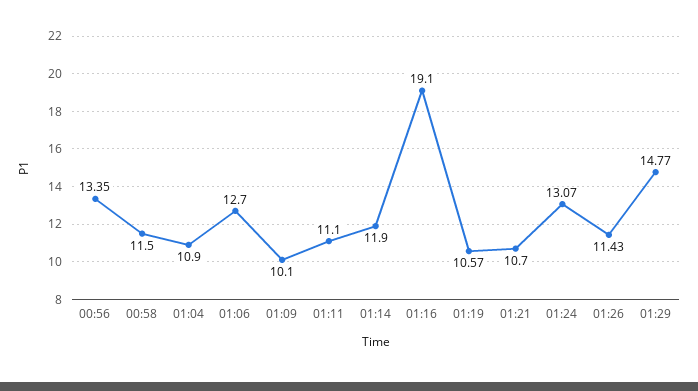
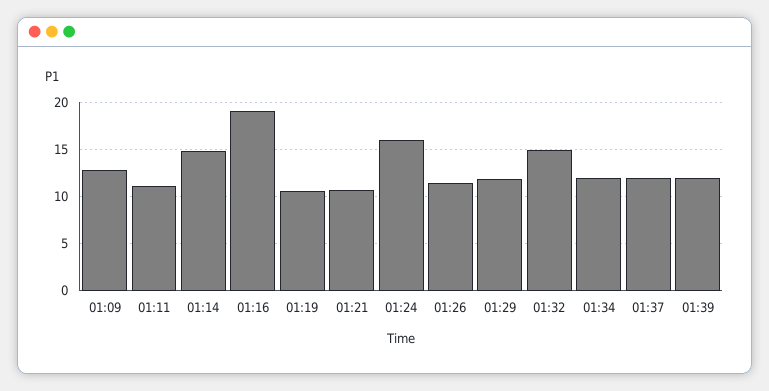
00:56: 13.35 -> none
00:58: 11.5 -> none
01:04: 10.9 -> none
01:06: 12.7 -> none
01:09: 10.1 -> 13
01:14: 11.9 -> 15
01:24: 13.07 -> 16
01:29: 14.77 -> 12
01:32: none -> 15
01:34: none -> 12
01:37: none -> 12
01:39: none -> 12

